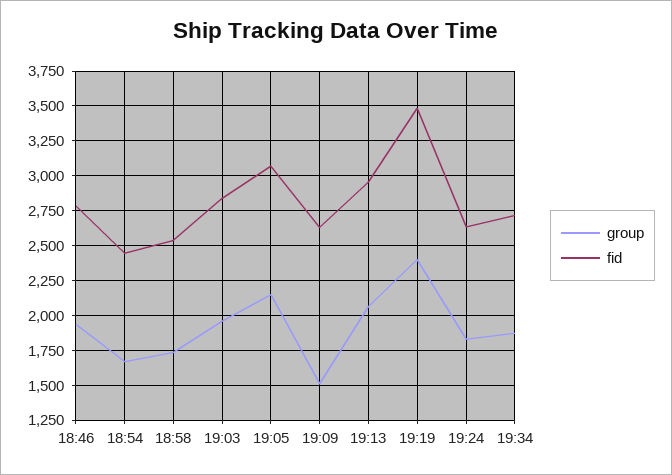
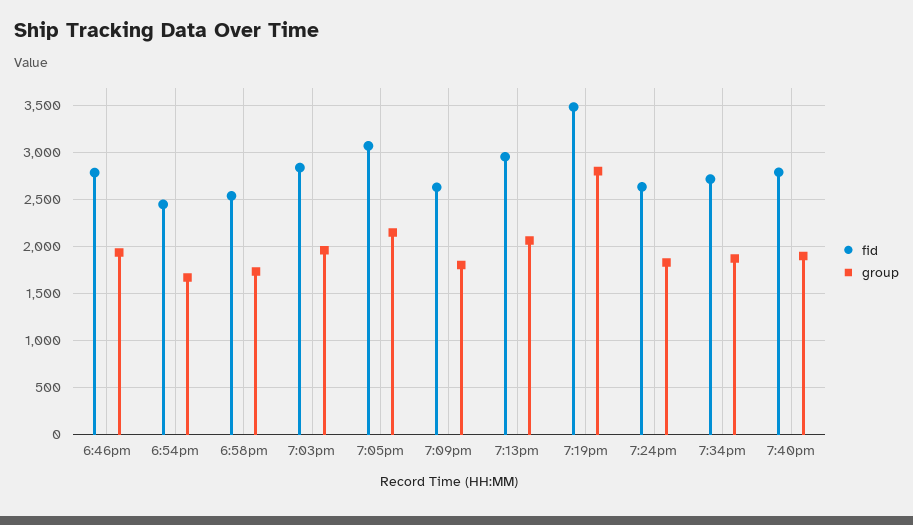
group, 19:09: 1500 -> 1800
group, 19:19: 2400 -> 2800
fid, 7:40pm: none -> 2800
group, 7:40pm: none -> 1900

